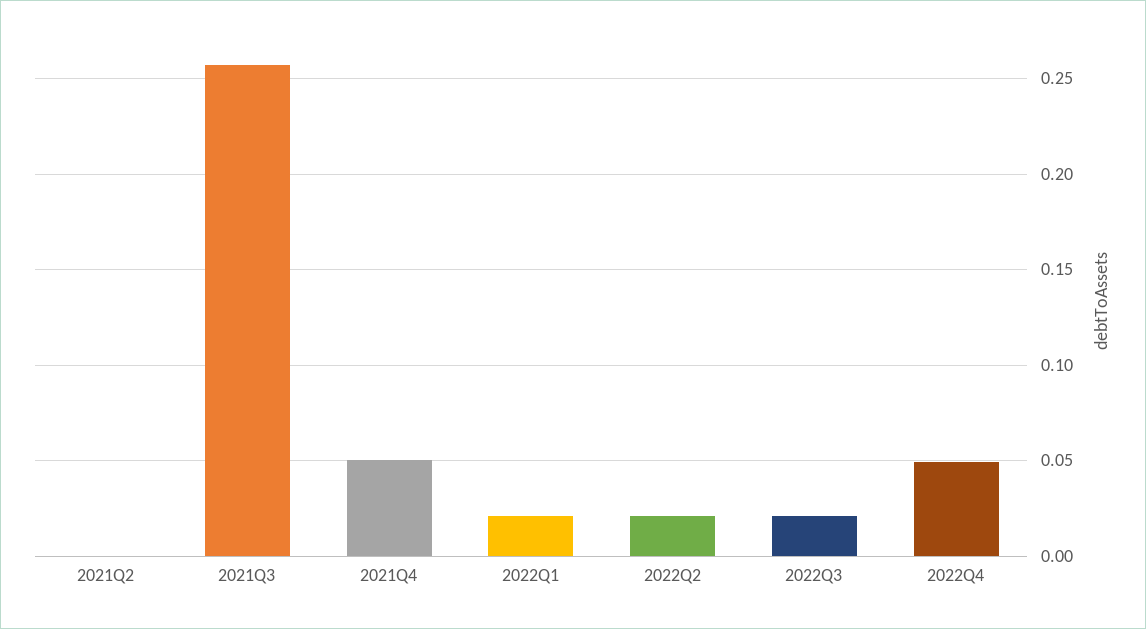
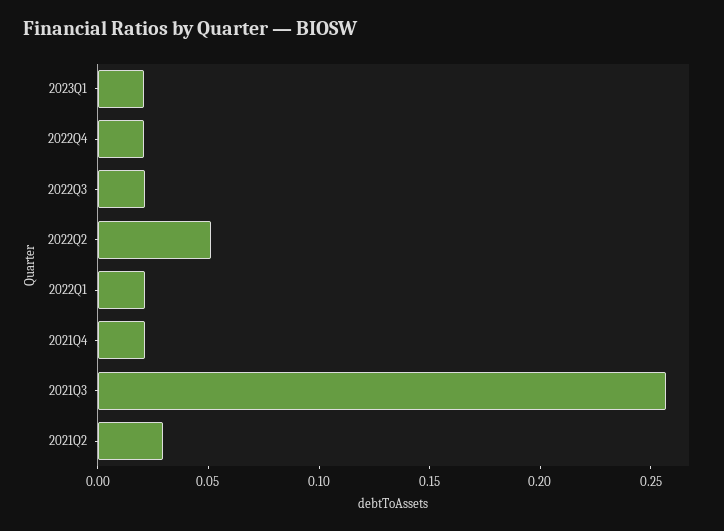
2021Q2: 0 -> 0.03
2021Q4: 0.05 -> 0.02
2022Q2: 0.02 -> 0.05
2022Q4: 0.05 -> 0.02
2023Q1: none -> 0.02

